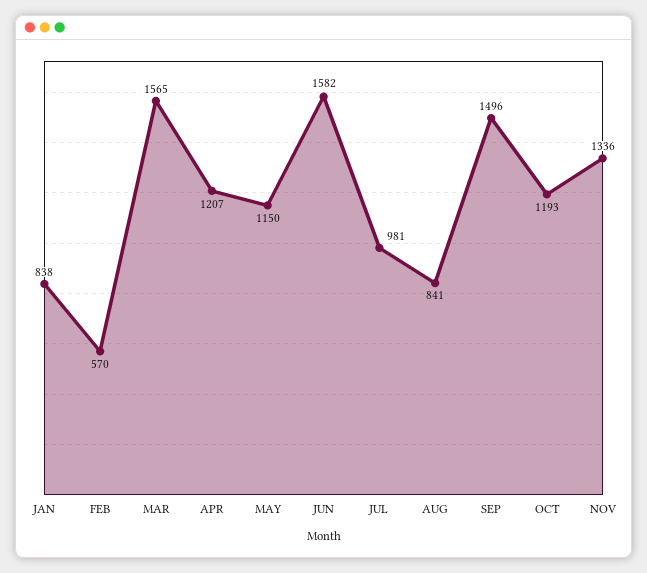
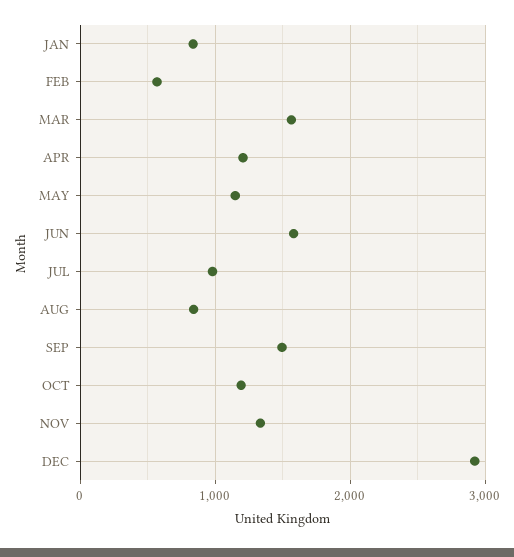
DEC: none -> 2900

